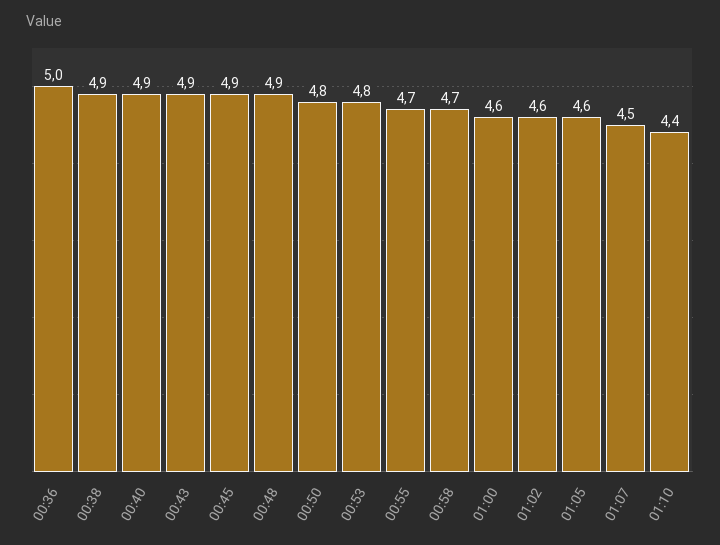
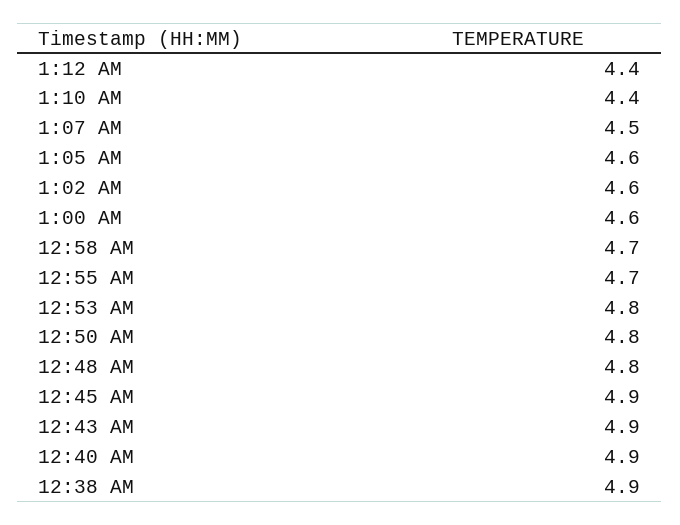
00:36: 5 -> none
00:48: 4.9 -> 4.8
1:12 AM: none -> 4.4

